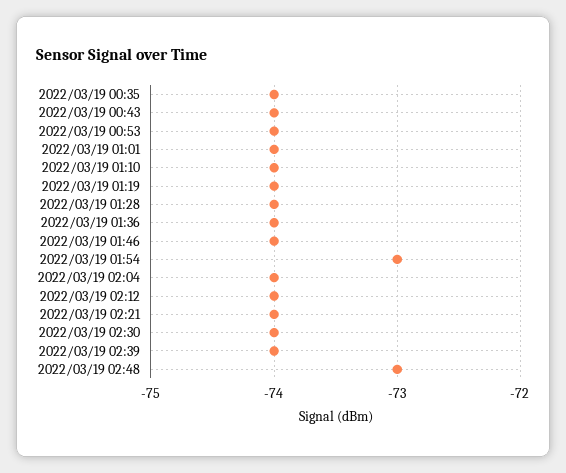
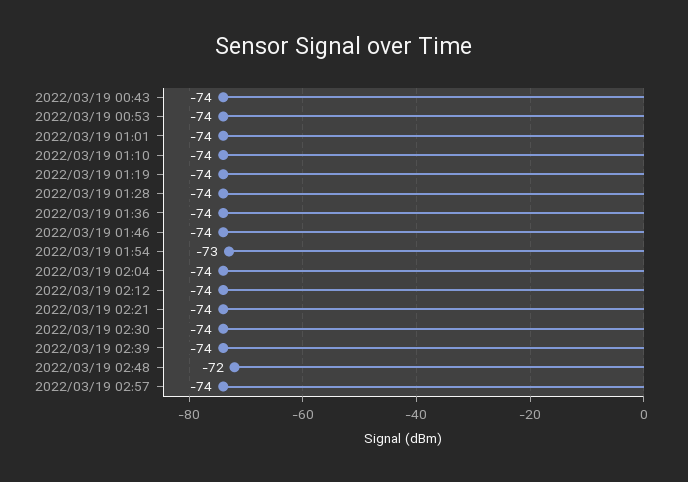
2022/03/19 00:35: -74 -> none
2022/03/19 02:48: -73 -> -72
2022/03/19 02:57: none -> -74

